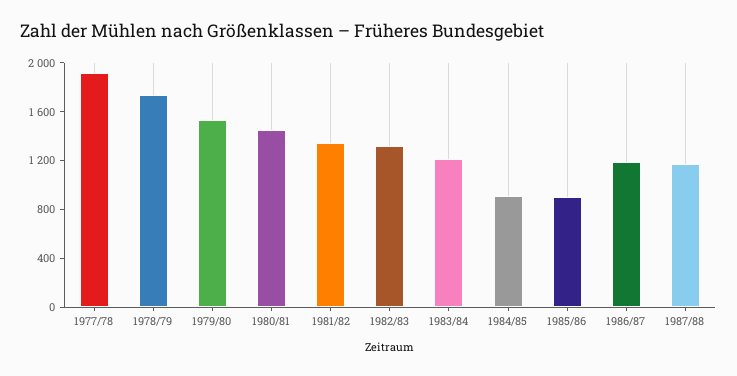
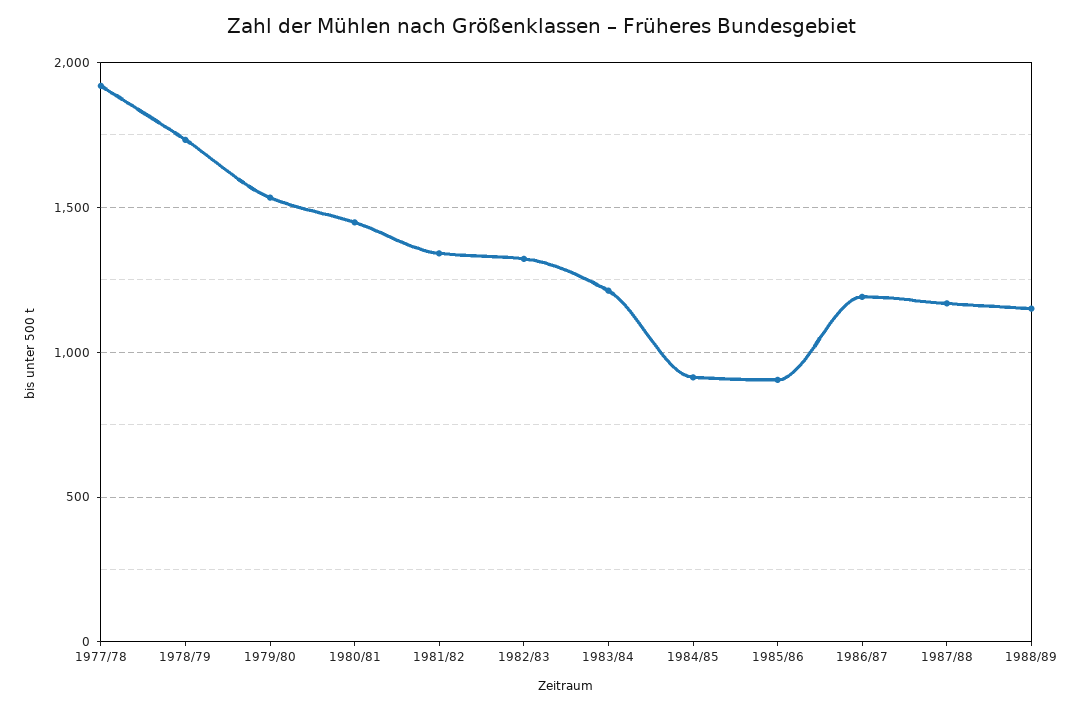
1988/89: none -> 1150

